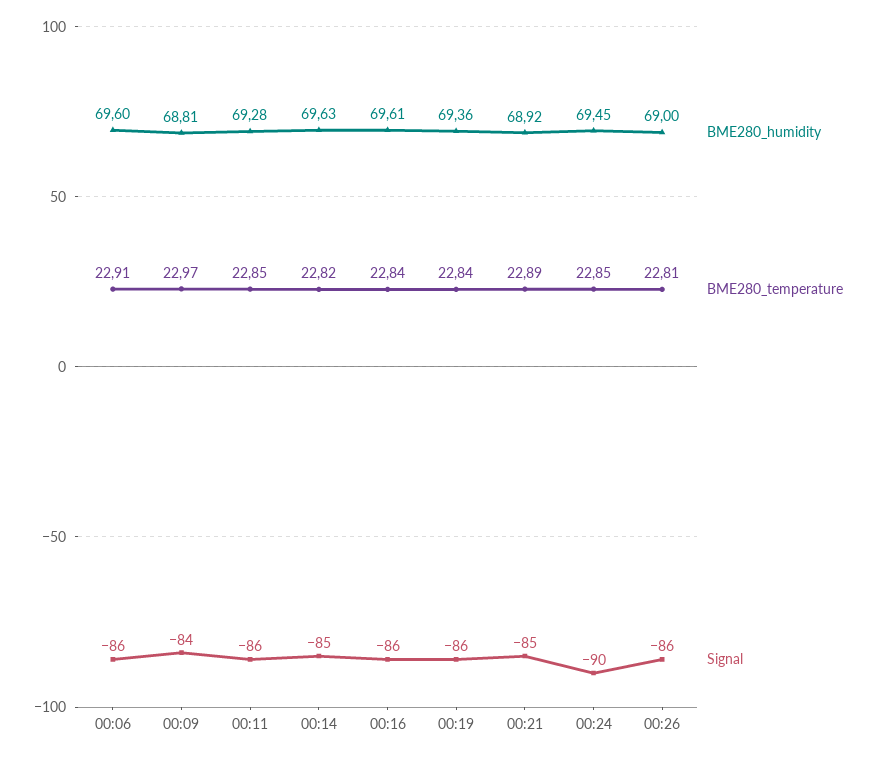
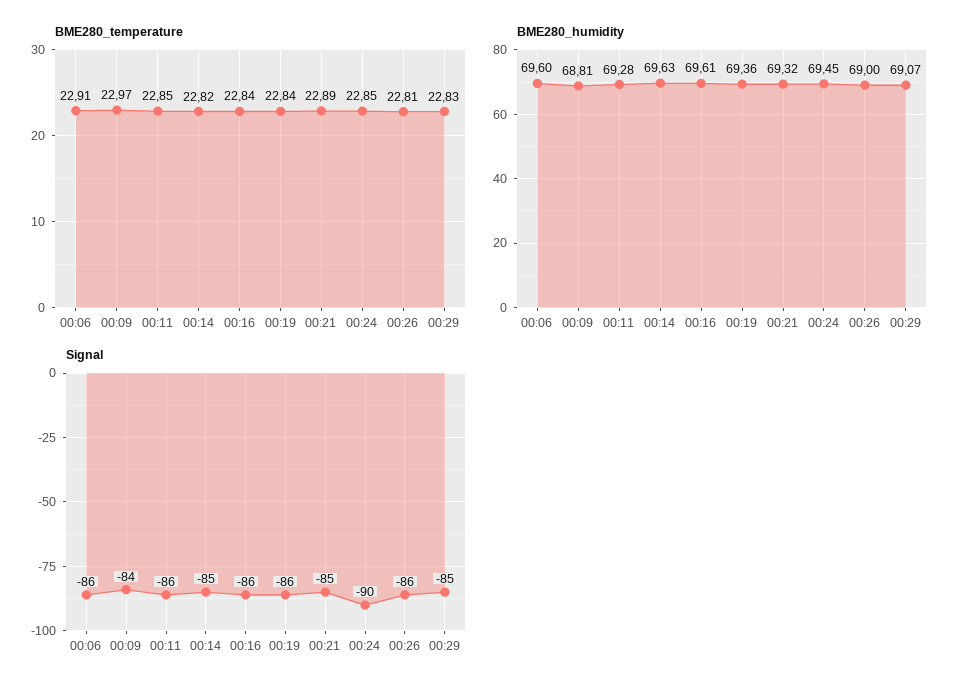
BME280_humidity, 00:21: 68.92 -> 69.32
BME280_temperature, 00:29: none -> 22.83
BME280_humidity, 00:29: none -> 69.07
Signal, 00:29: none -> -85

